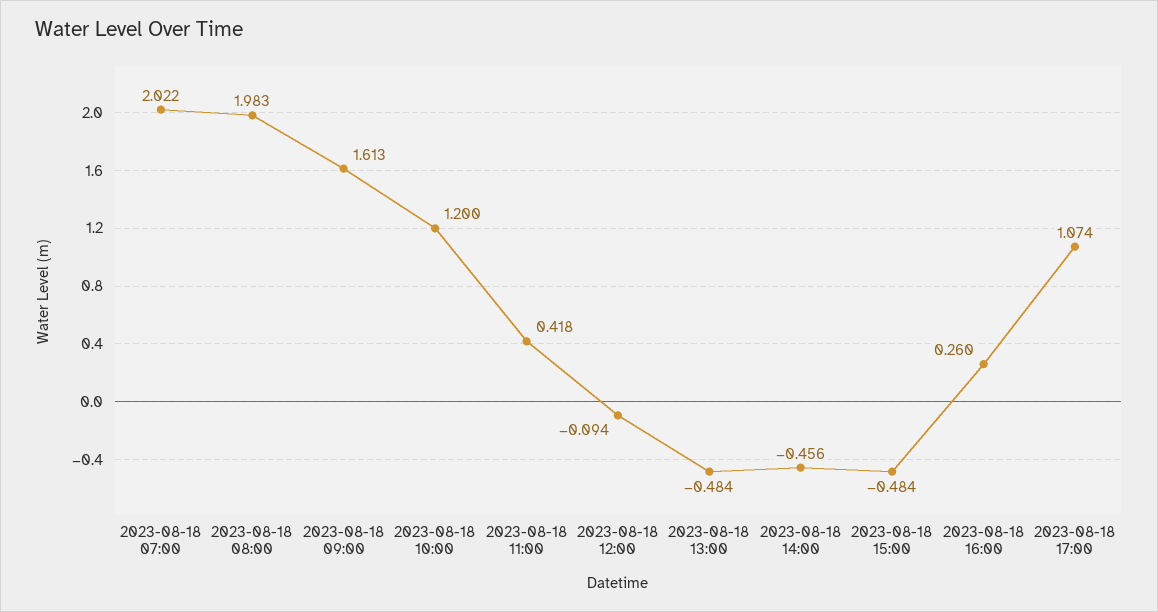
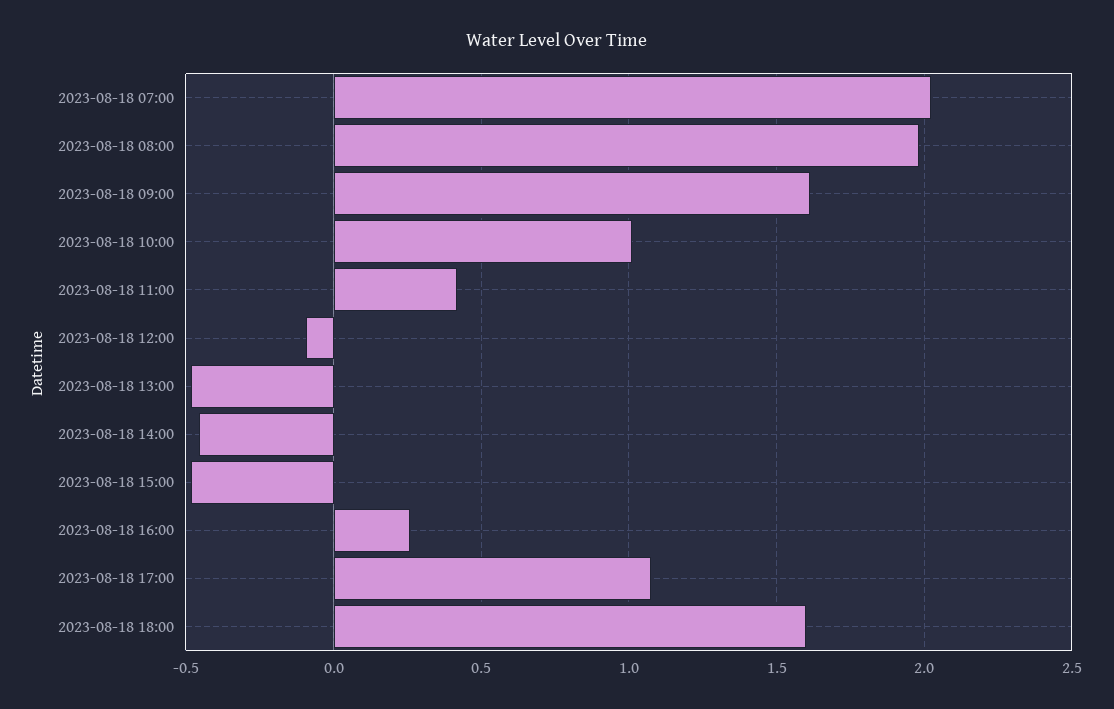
2023-08-18 10:00: 1.2 -> 1
2023-08-18 18:00: none -> 1.6

